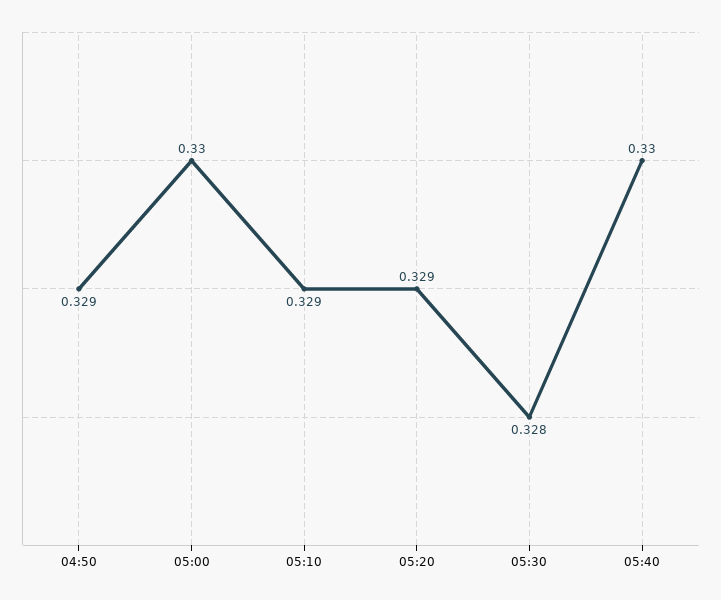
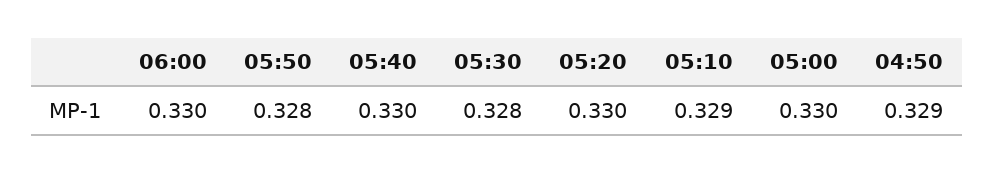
05:20: 0.329 -> 0.33
06:00: none -> 0.33
05:50: none -> 0.328

